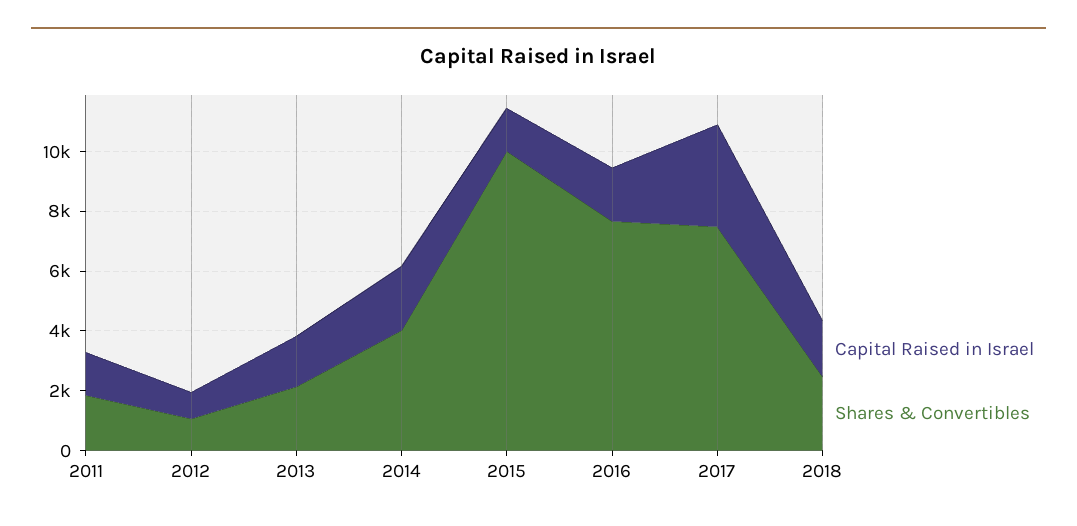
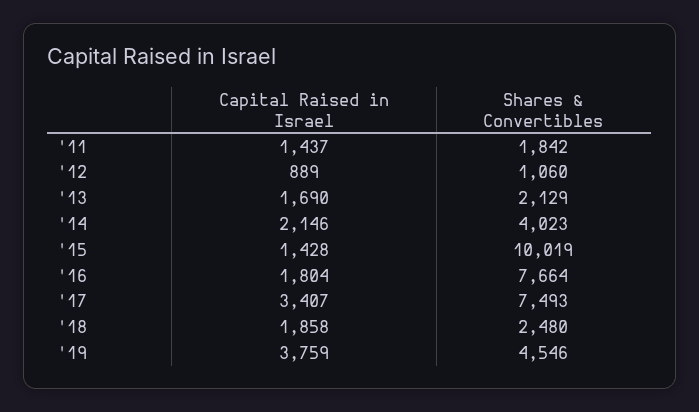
Capital Raised in Israel, '19: none -> 3759
Shares & Convertibles, '19: none -> 4546

